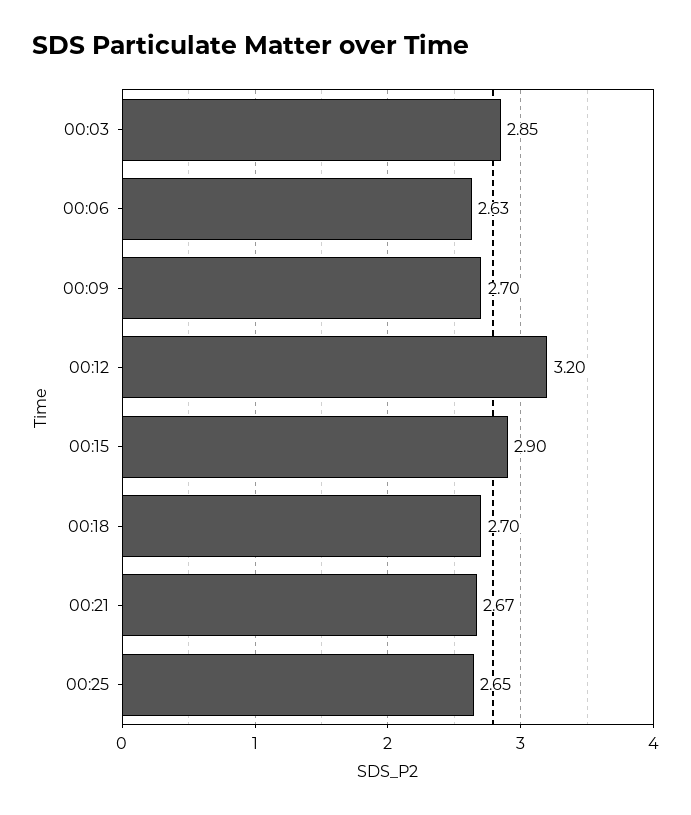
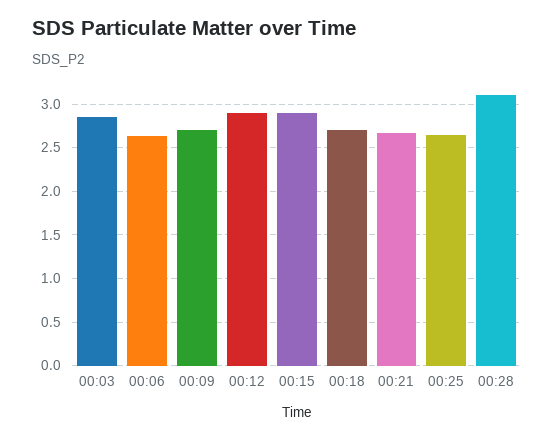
00:12: 3.2 -> 2.9
00:28: none -> 3.1

